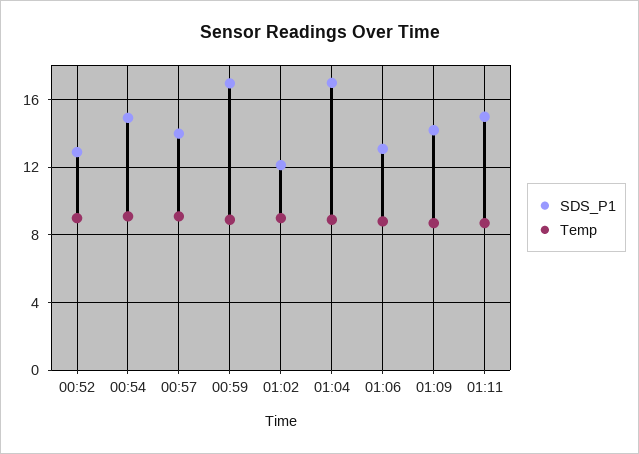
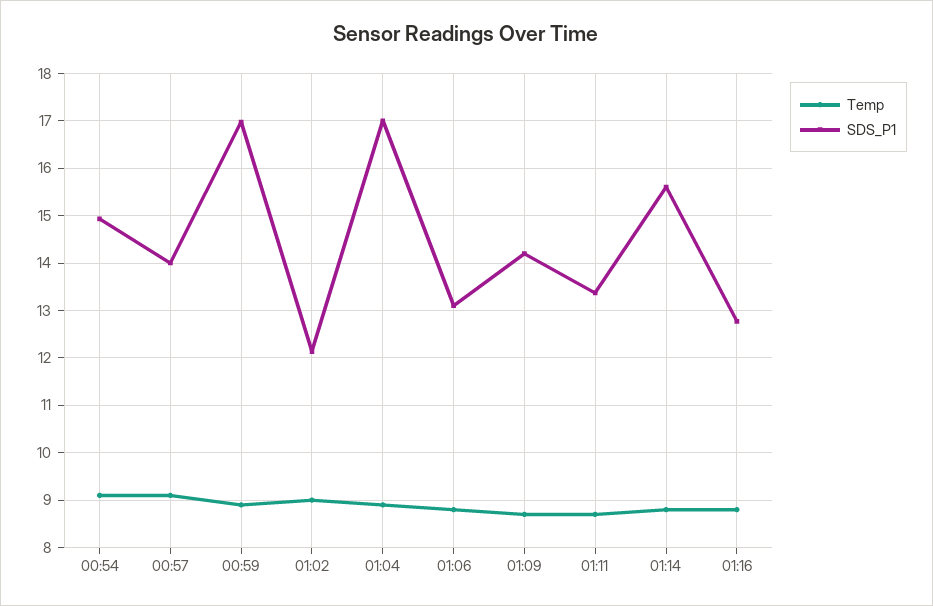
SDS_P1, 00:52: 13 -> none
Temp, 00:52: 9 -> none
SDS_P1, 01:11: 15 -> 13.4
Temp, 01:14: none -> 8.8
SDS_P1, 01:14: none -> 15.6
Temp, 01:16: none -> 8.8
SDS_P1, 01:16: none -> 12.8

